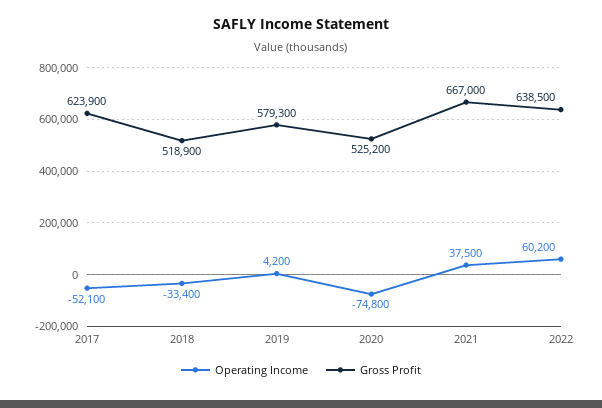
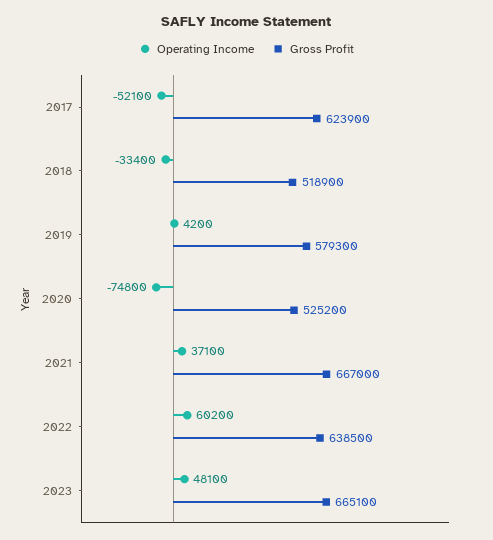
Operating Income, 2021: 37500 -> 37100
Operating Income, 2023: none -> 48100
Gross Profit, 2023: none -> 665100

